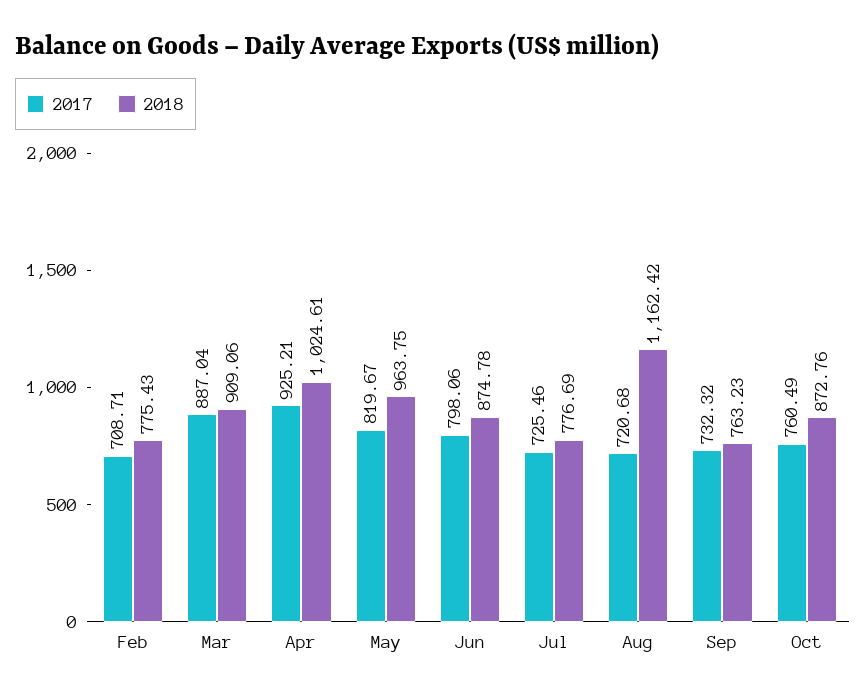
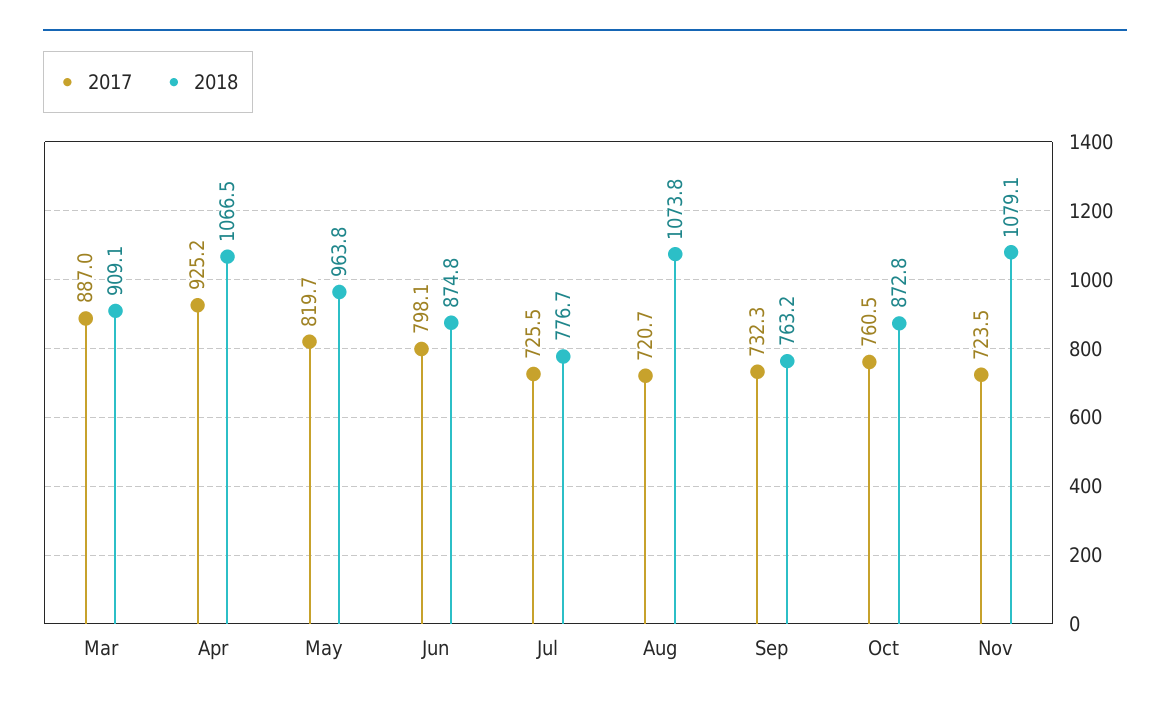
2017, Feb: 708.71 -> none
2018, Feb: 775.43 -> none
2018, Apr: 1024.61 -> 1066.5
2018, Aug: 1162.42 -> 1073.8
2017, Nov: none -> 723.5
2018, Nov: none -> 1079.1

